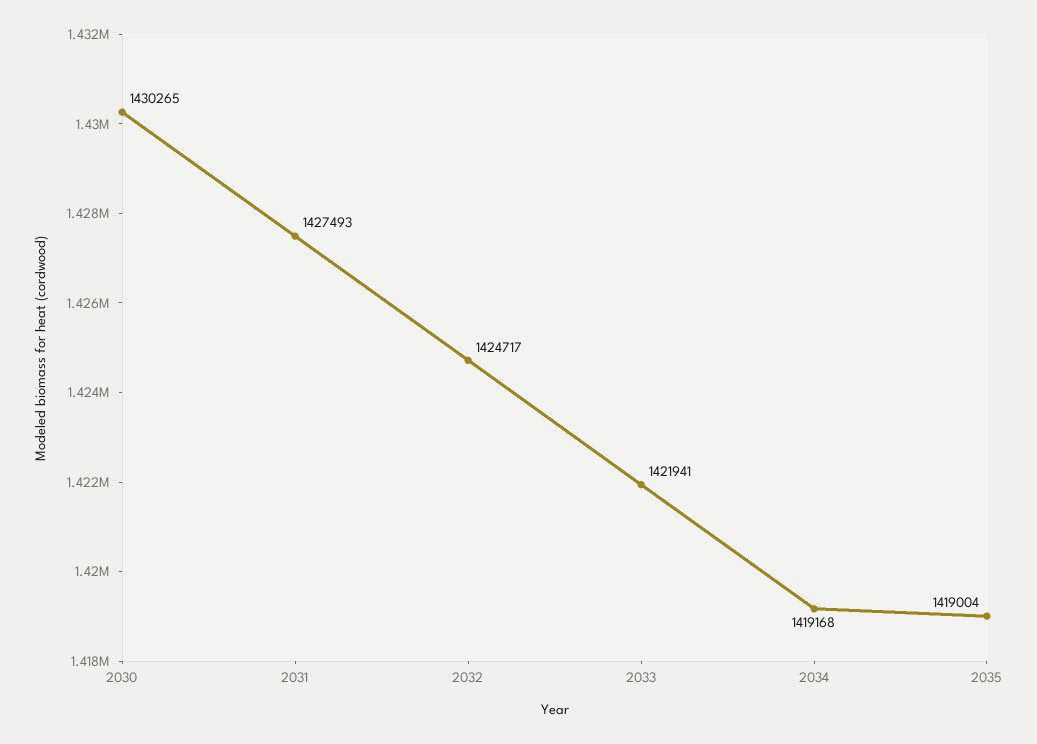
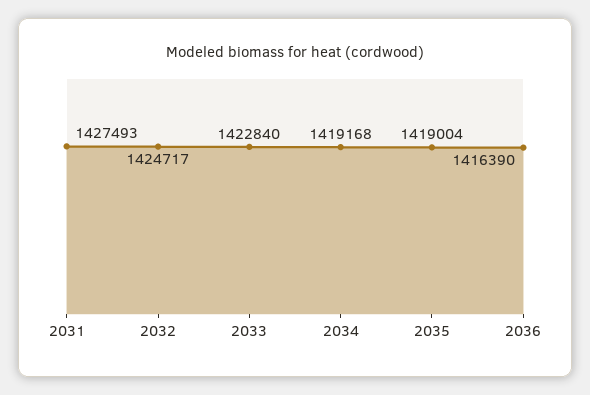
2030: 1430265 -> none
2033: 1421941 -> 1422840
2036: none -> 1416390

